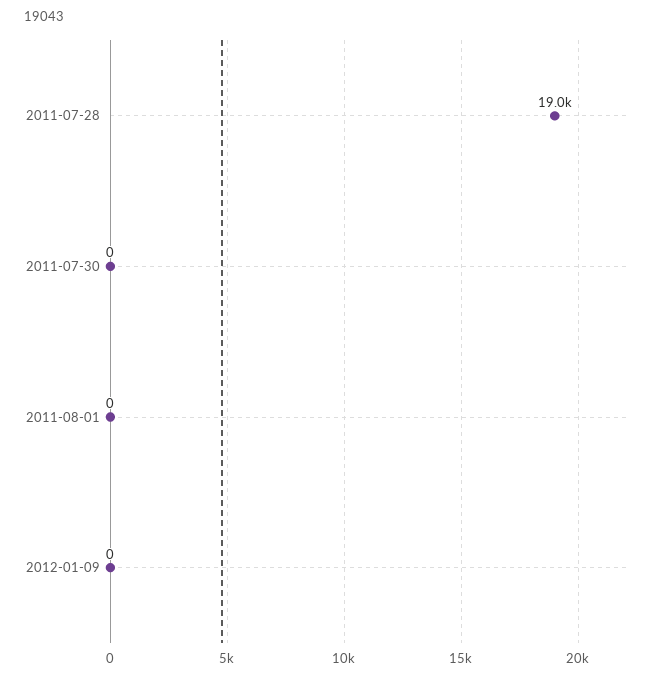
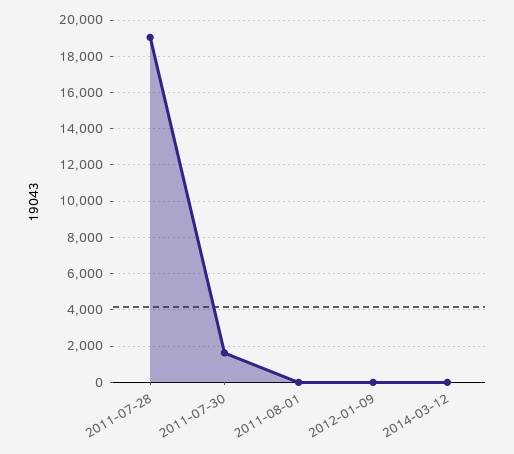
2011-07-30: 0 -> 1500
2014-03-12: none -> 0

